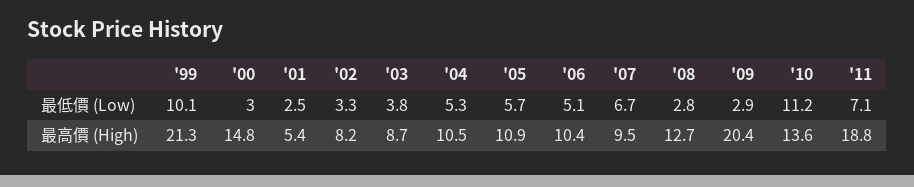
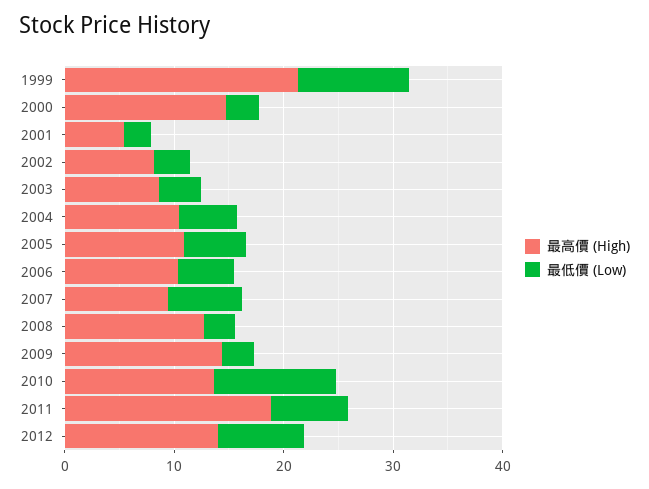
最高價 (High), '09: 20.4 -> 14
最高價 (High), 2012: none -> 14
最低價 (Low), 2012: none -> 8

